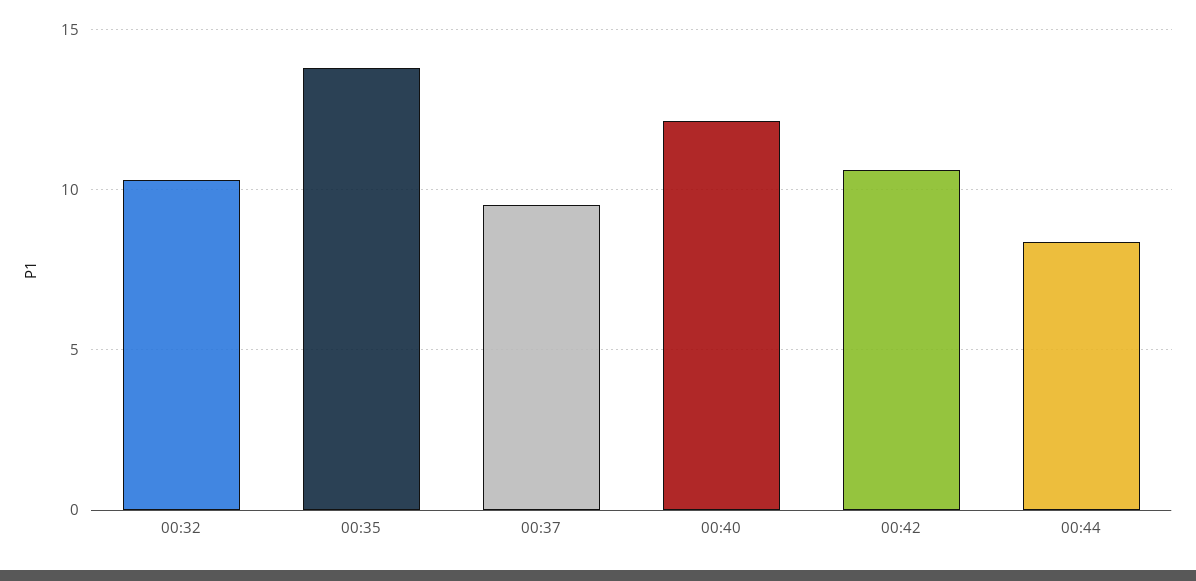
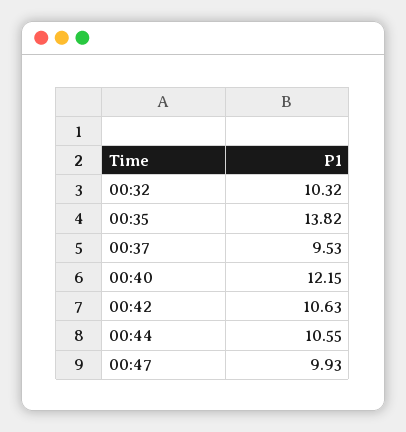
00:44: 8.5 -> 10.55
00:47: none -> 9.93

